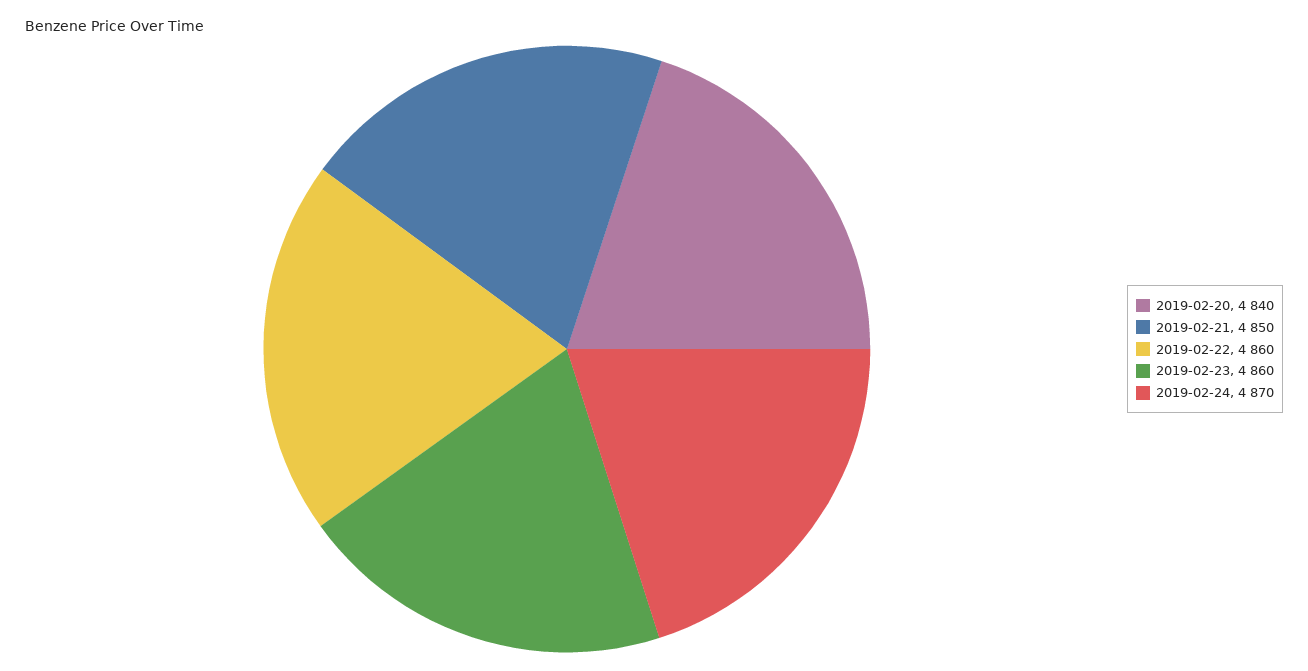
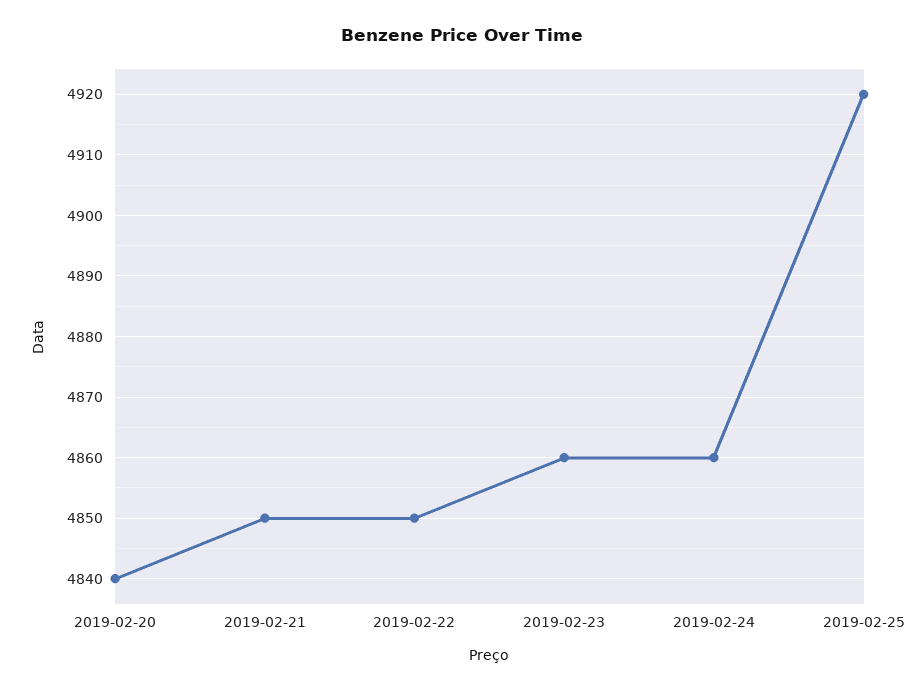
2019-02-22: 4860 -> 4850
2019-02-24: 4870 -> 4860
2019-02-25: none -> 4920

